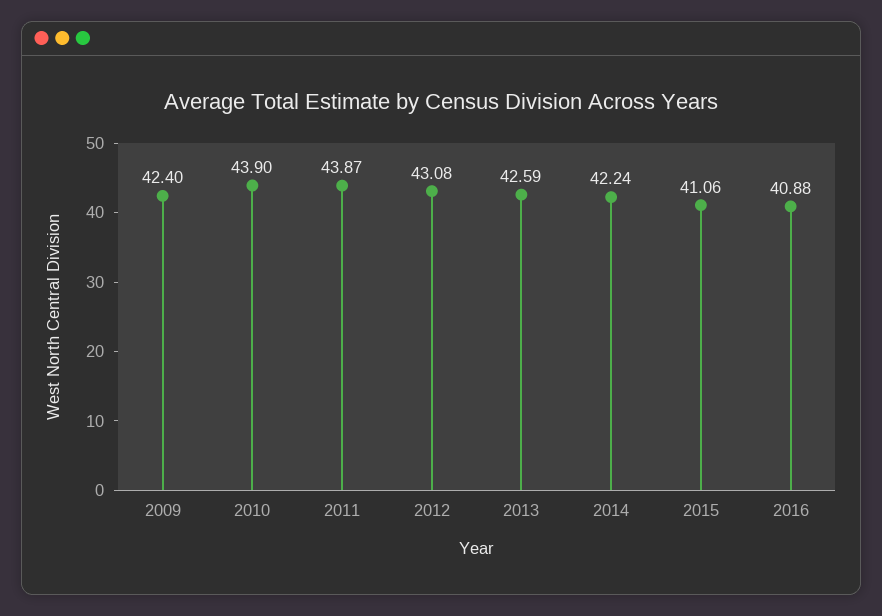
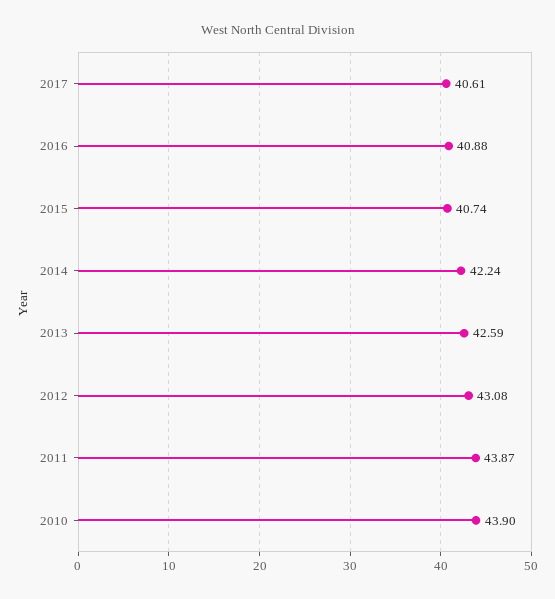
2009: 42.4 -> none
2015: 41.06 -> 40.74
2017: none -> 40.61

